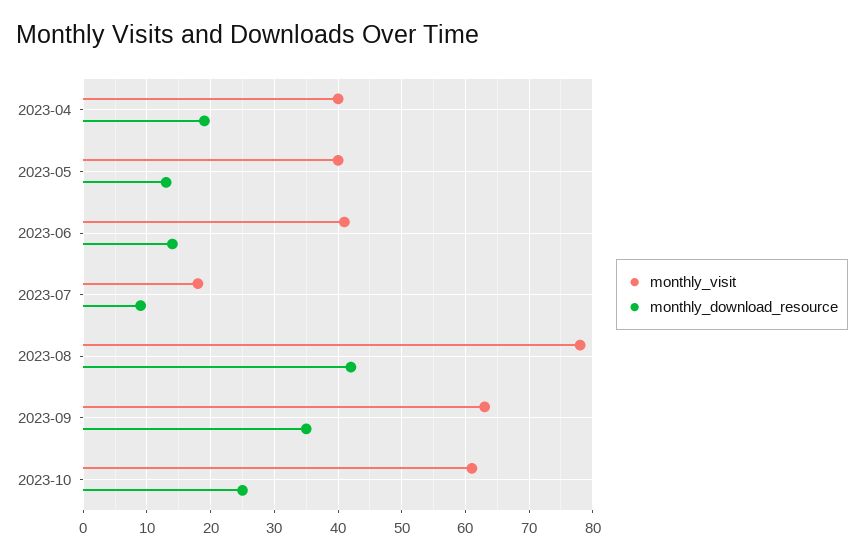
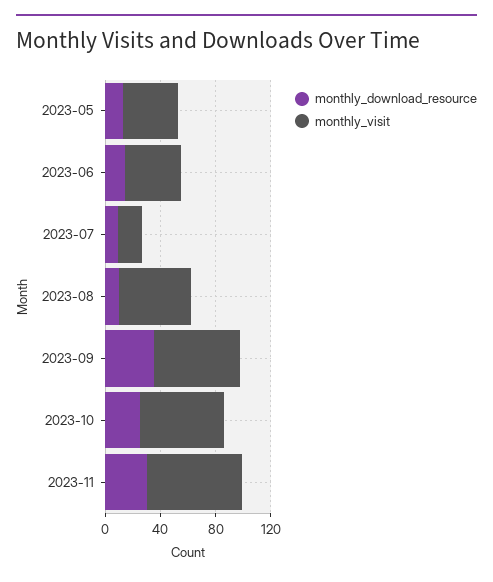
monthly_visit, 2023-04: 40 -> none
monthly_download_resource, 2023-04: 19 -> none
monthly_visit, 2023-08: 78 -> 50
monthly_download_resource, 2023-08: 42 -> 10
monthly_download_resource, 2023-11: none -> 30
monthly_visit, 2023-11: none -> 70

